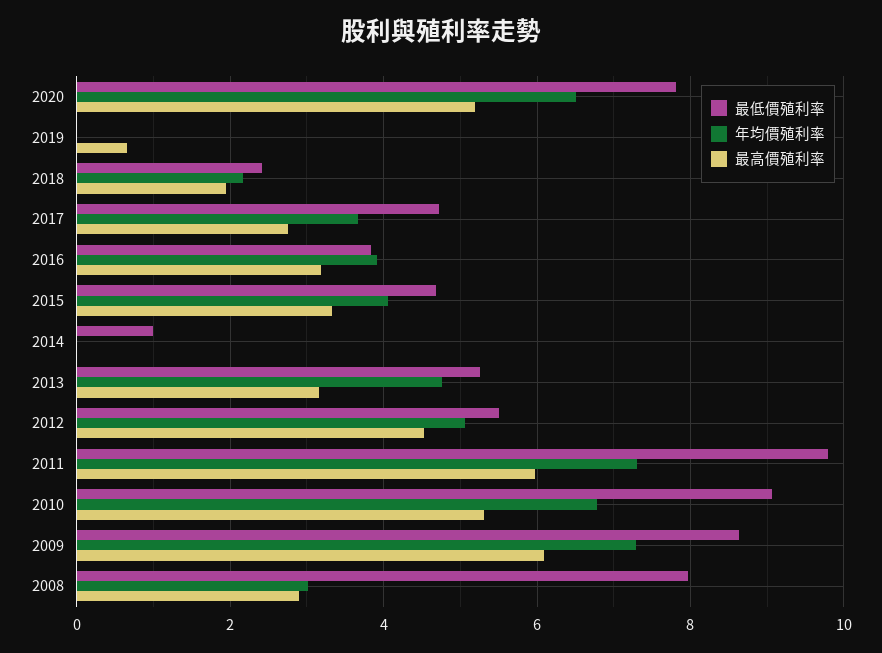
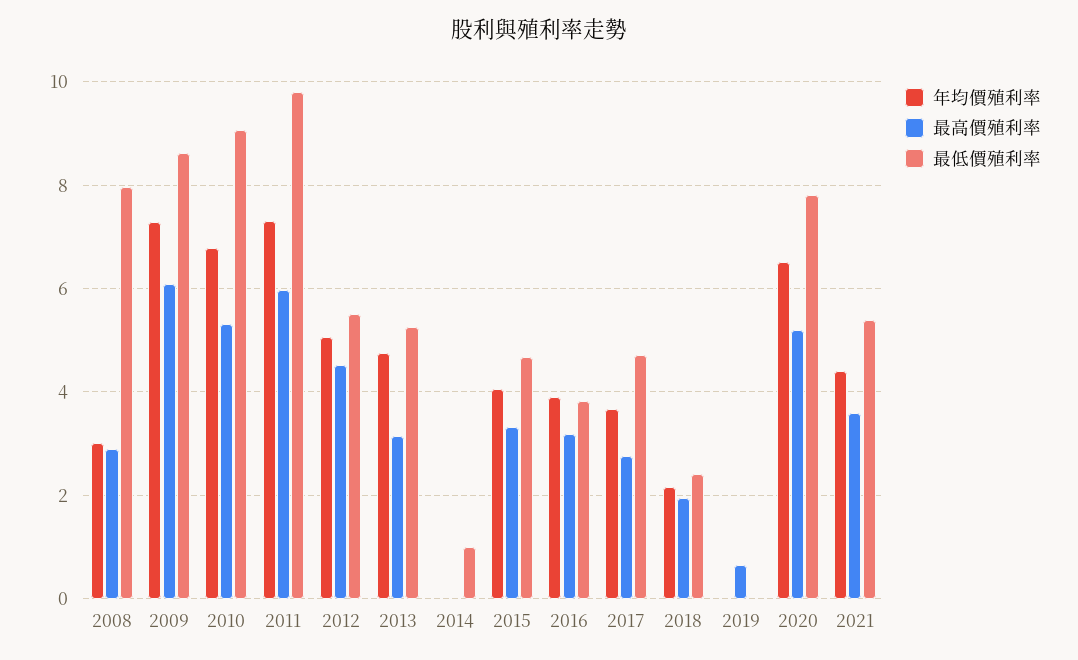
年均價殖利率, 2021: none -> 4.4
最高價殖利率, 2021: none -> 3.6
最低價殖利率, 2021: none -> 5.4

